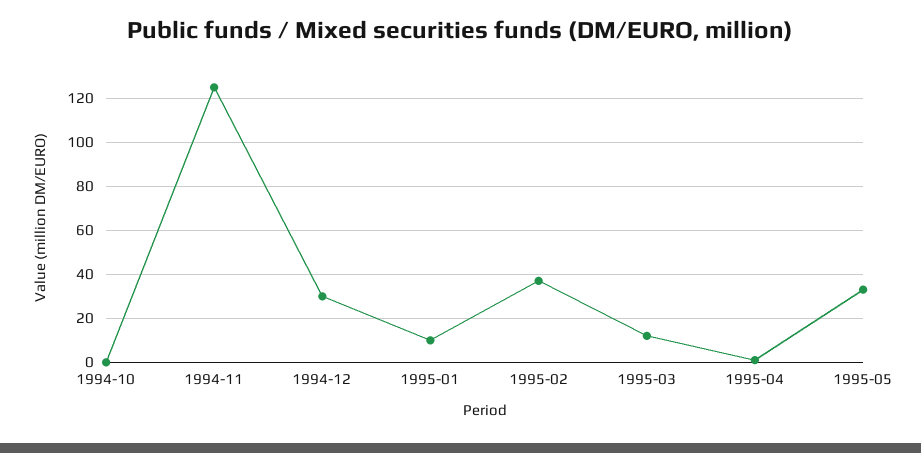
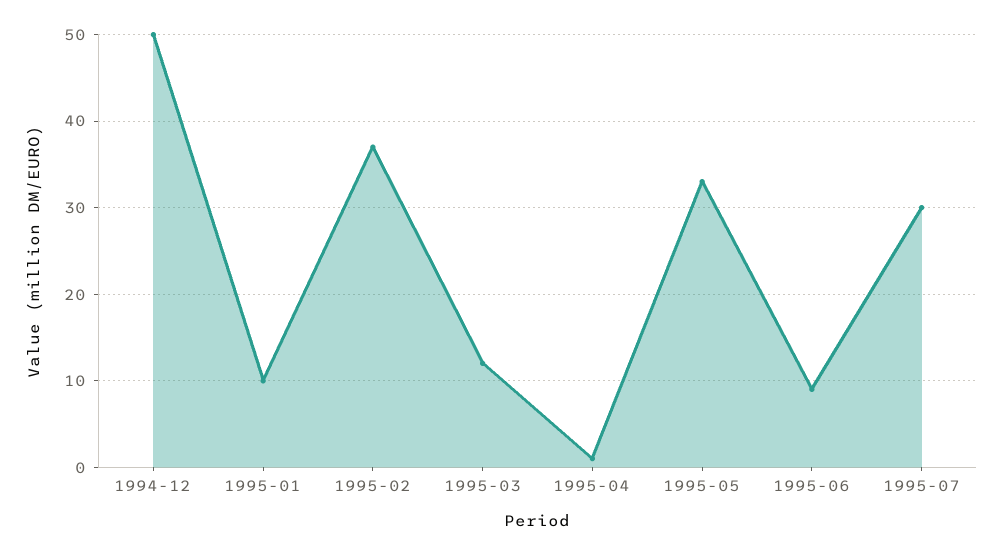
1994-10: 0 -> none
1994-11: 125 -> none
1994-12: 30 -> 50
1995-06: none -> 9
1995-07: none -> 30

